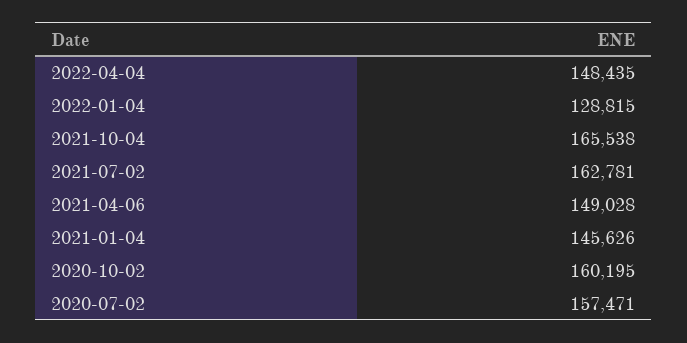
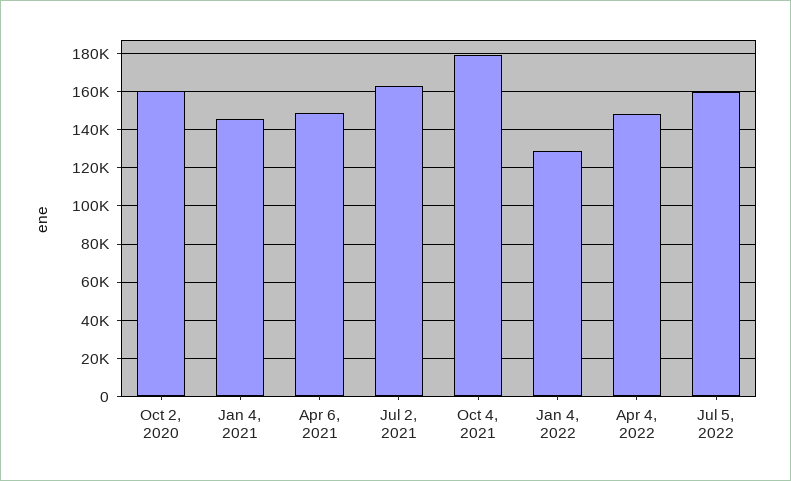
2021-10-04: 165538 -> 180000
2020-07-02: 157471 -> none
Jul 5, 2022: none -> 160000

